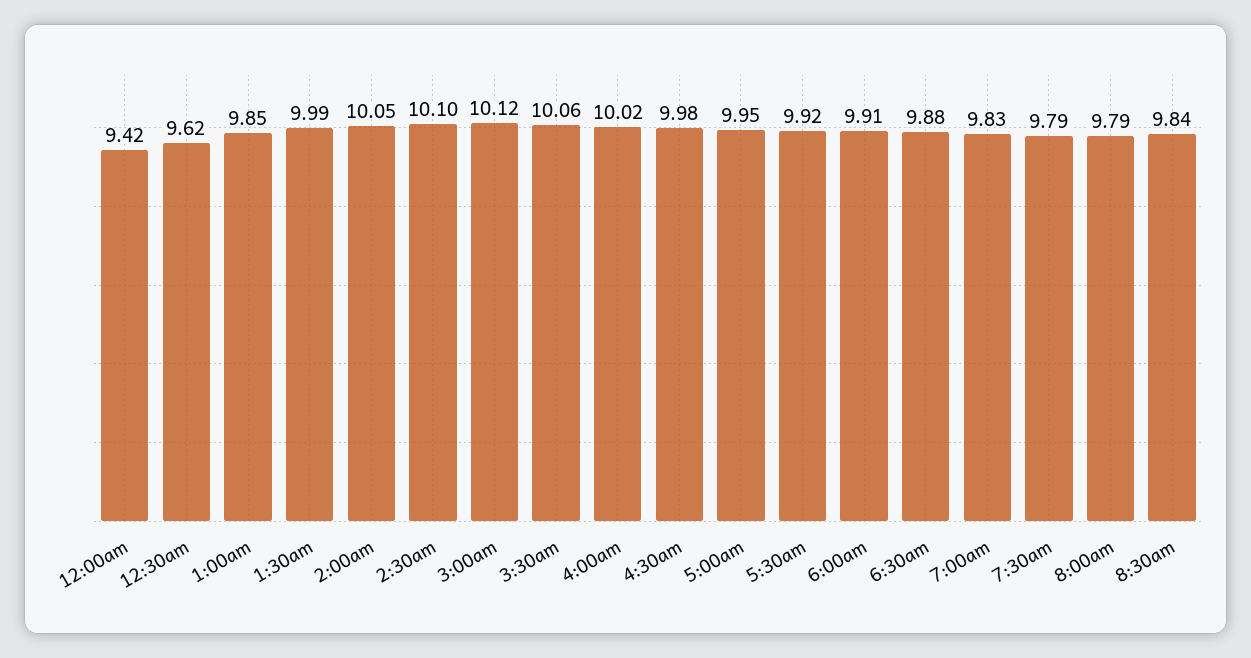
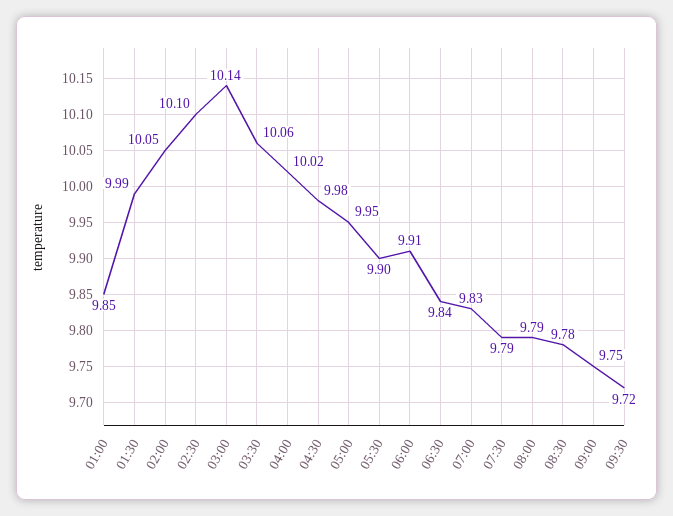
12:00am: 9.42 -> none
12:30am: 9.62 -> none
3:00am: 10.12 -> 10.14
5:30am: 9.92 -> 9.9
6:30am: 9.88 -> 9.84
8:30am: 9.84 -> 9.78
09:00: none -> 9.75
09:30: none -> 9.72

